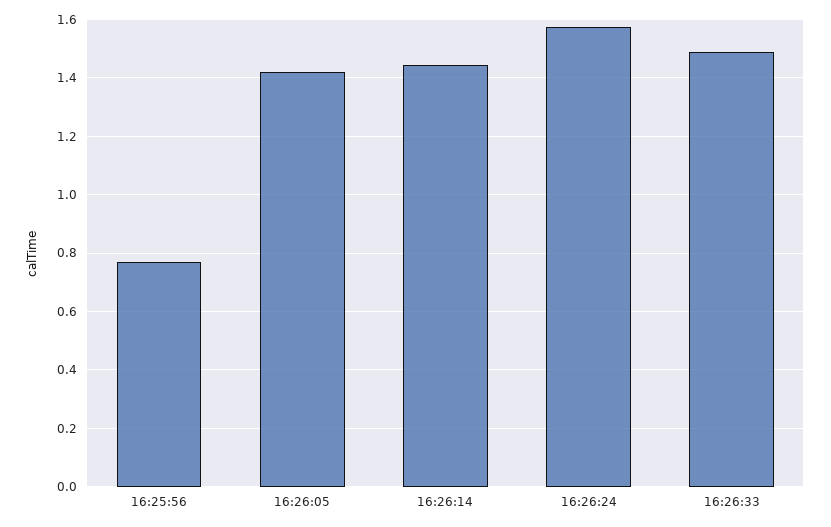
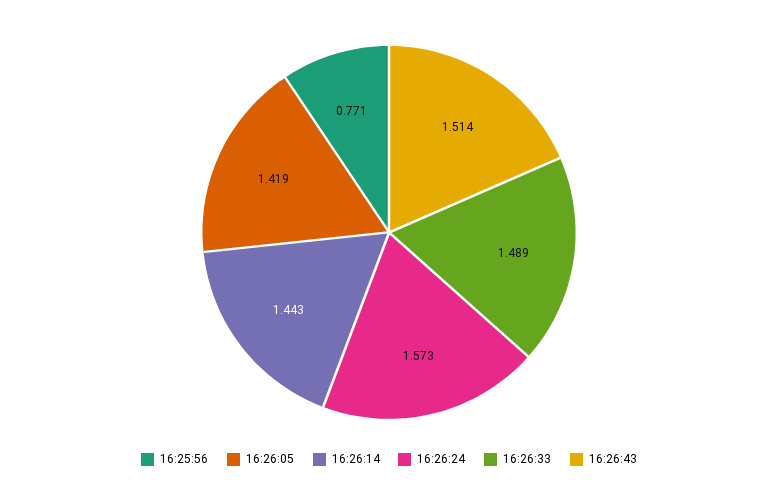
16:26:43: none -> 1.514

